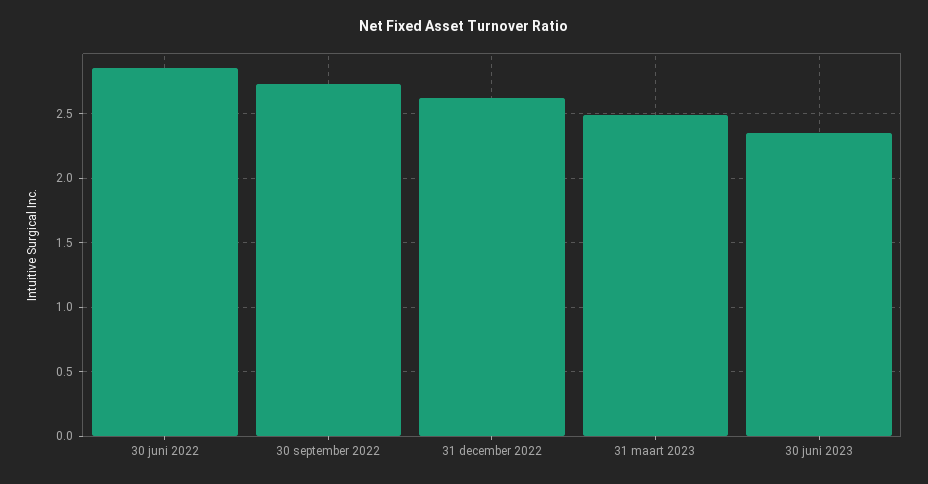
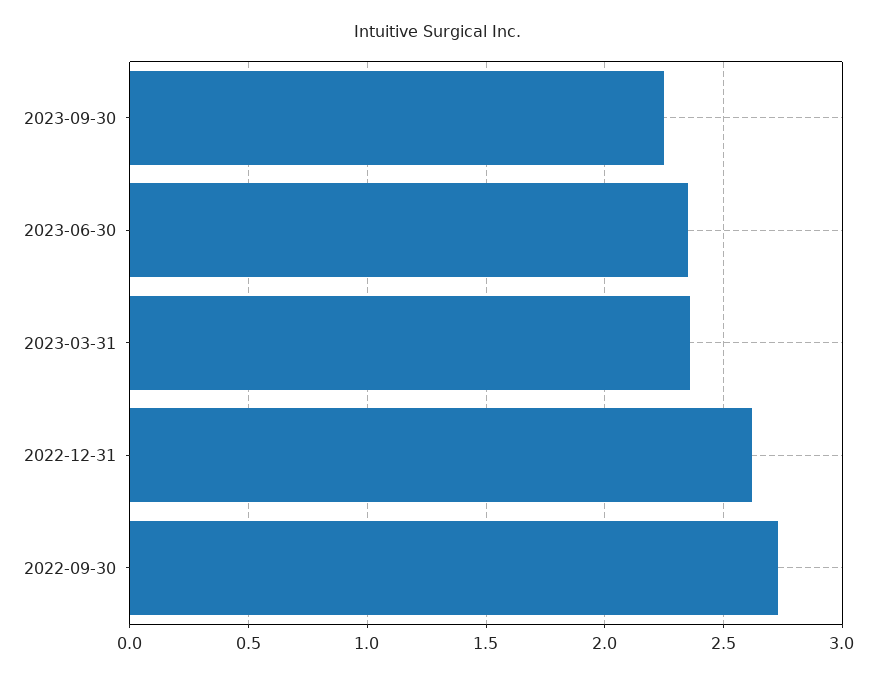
30 juni 2022: 2.85 -> none
31 maart 2023: 2.5 -> 2.35
2023-09-30: none -> 2.25

